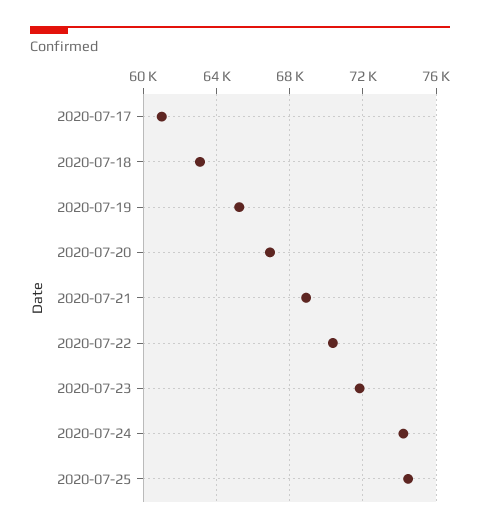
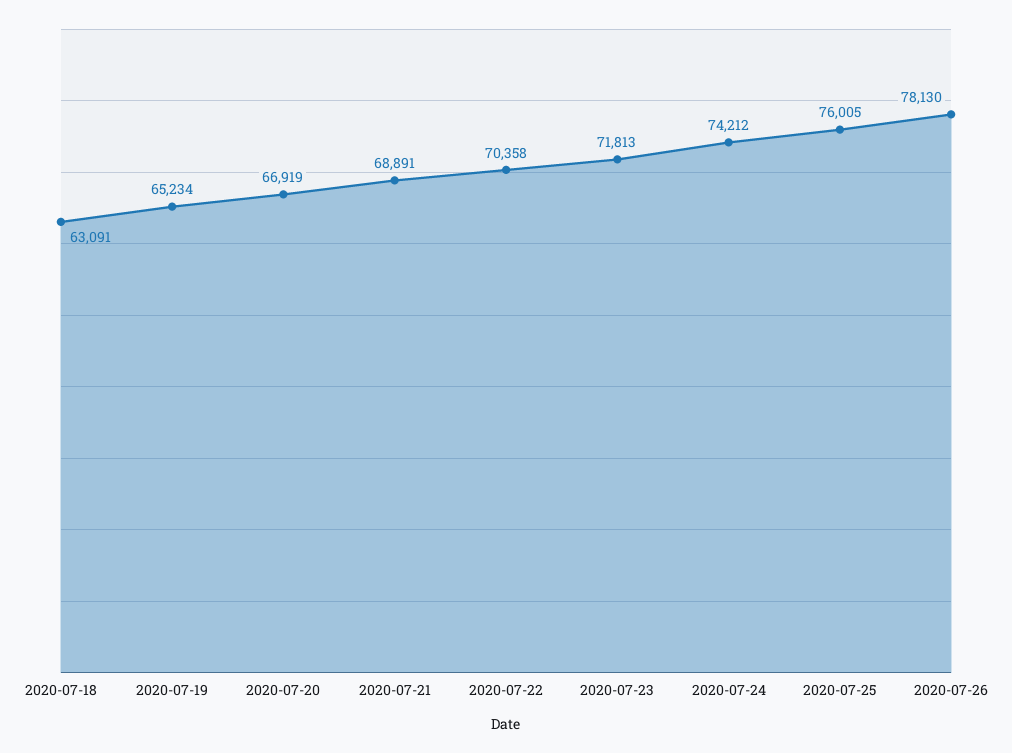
2020-07-17: 61000 -> none
2020-07-25: 74500 -> 76005
2020-07-26: none -> 78130

